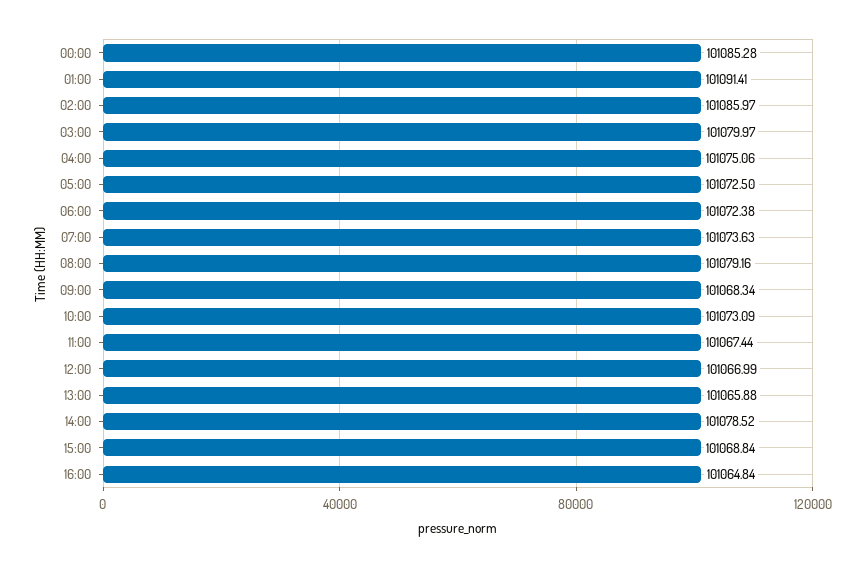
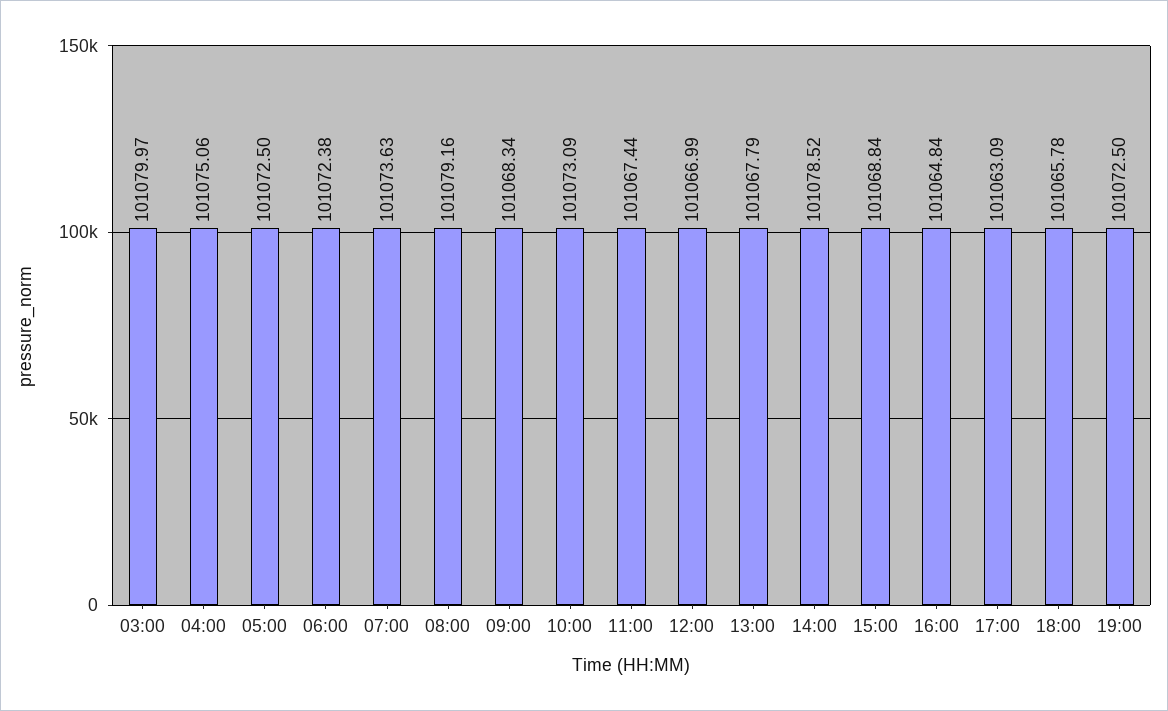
00:00: 101085.28 -> none
01:00: 101091.41 -> none
02:00: 101085.97 -> none
13:00: 101065.88 -> 101067.79
17:00: none -> 101063.09
18:00: none -> 101065.78
19:00: none -> 101072.5

